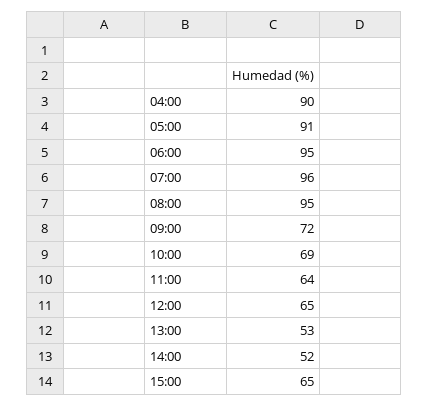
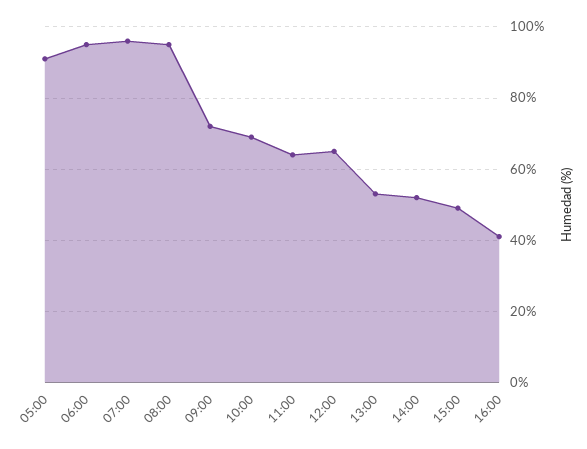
04:00: 90 -> none
15:00: 65 -> 50
16:00: none -> 40

